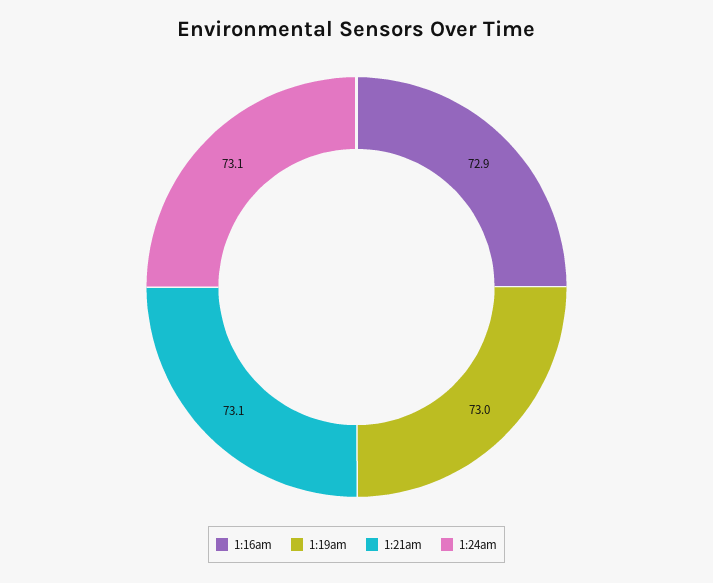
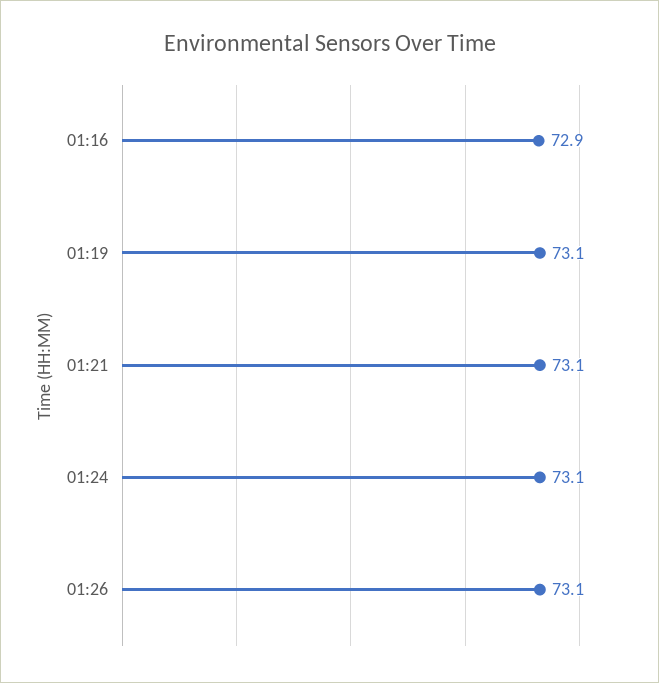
1:19am: 73 -> 73.1
01:26: none -> 73.1

